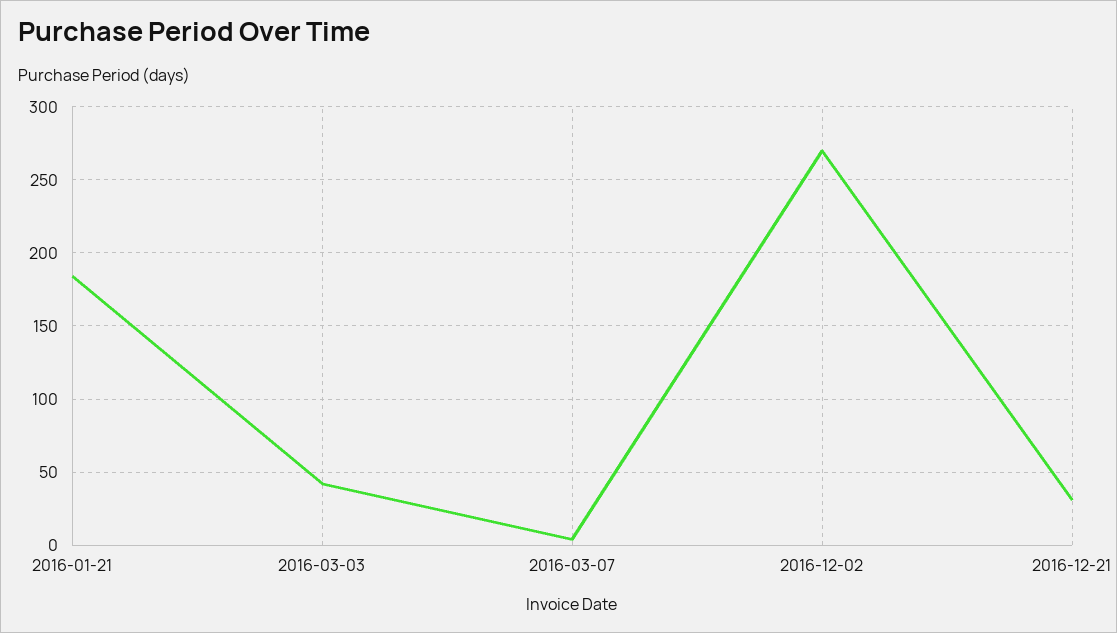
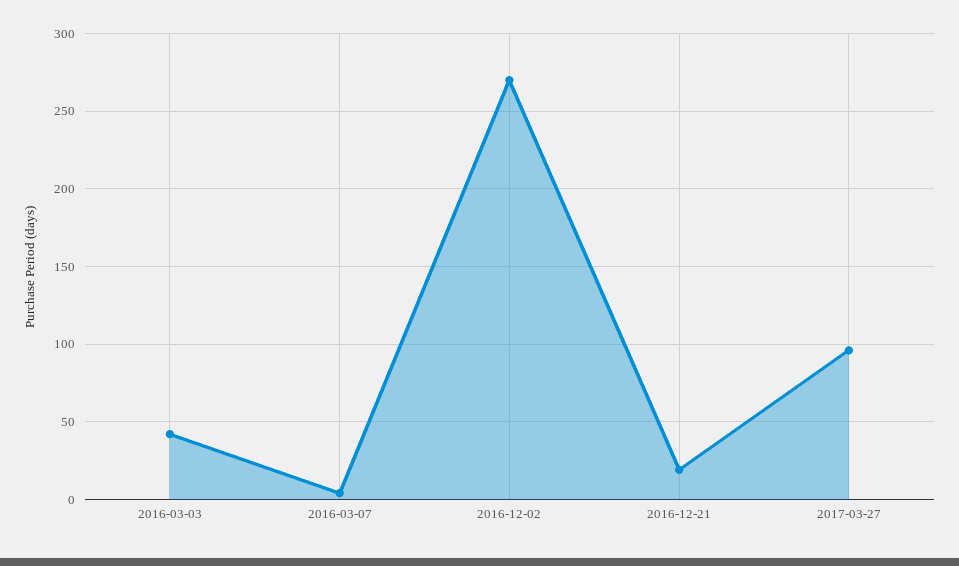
2016-01-21: 185 -> none
2016-12-21: 30 -> 20
2017-03-27: none -> 95

